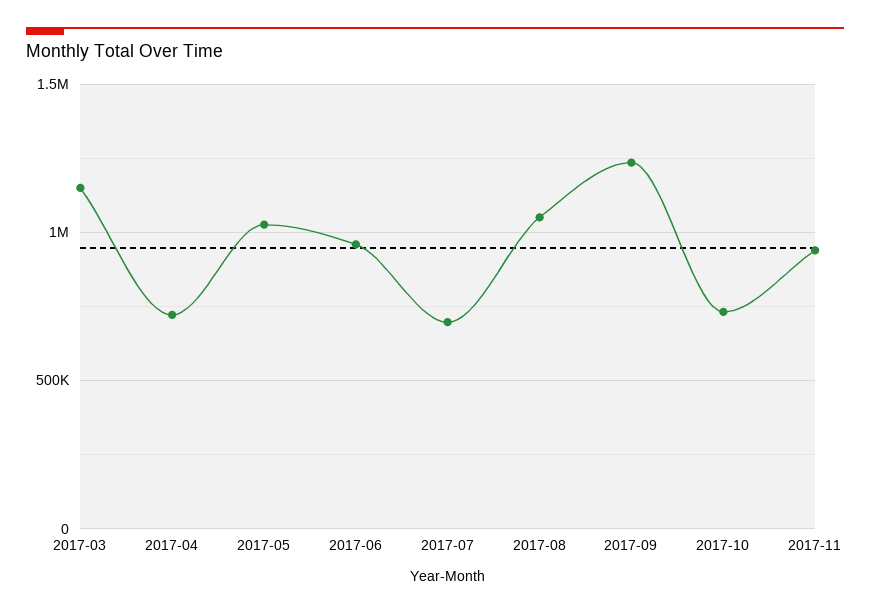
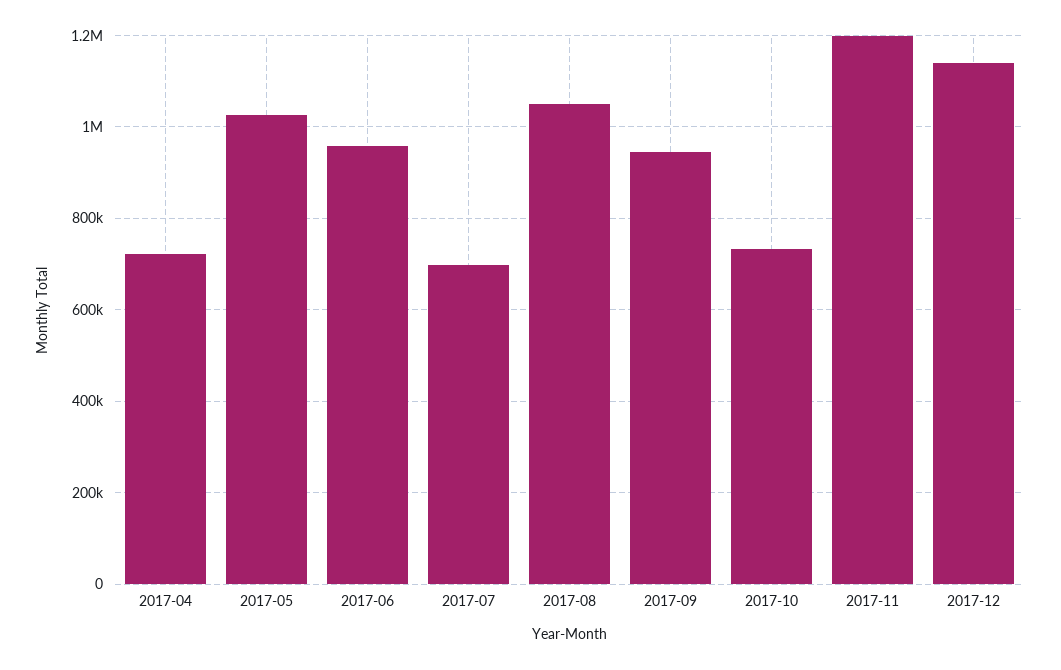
2017-03: 1150000 -> none
2017-09: 1250000 -> 940000
2017-11: 950000 -> 1200000
2017-12: none -> 1140000

